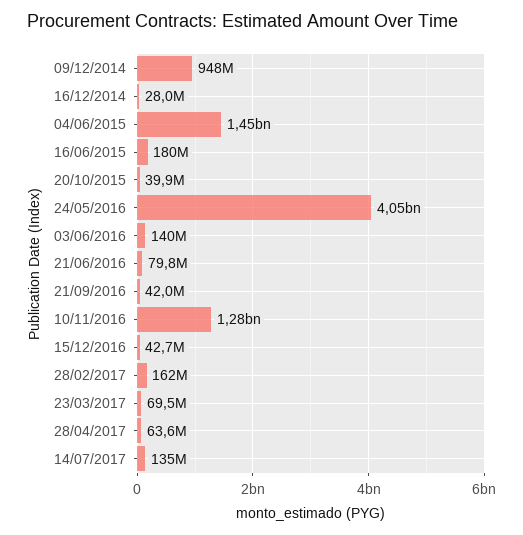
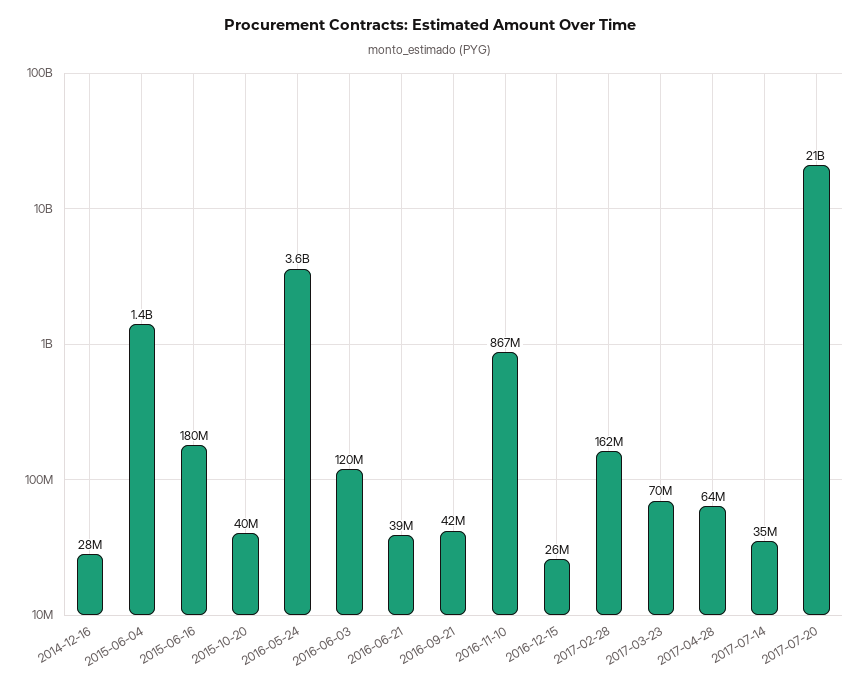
09/12/2014: 948000000 -> none
24/05/2016: 4050000000 -> 3600000000
03/06/2016: 140000000 -> 120000000
21/06/2016: 79800000 -> 39000000
10/11/2016: 1280000000 -> 867000000
15/12/2016: 42700000 -> 26000000
14/07/2017: 135000000 -> 35000000
2017-07-20: none -> 21000000000

